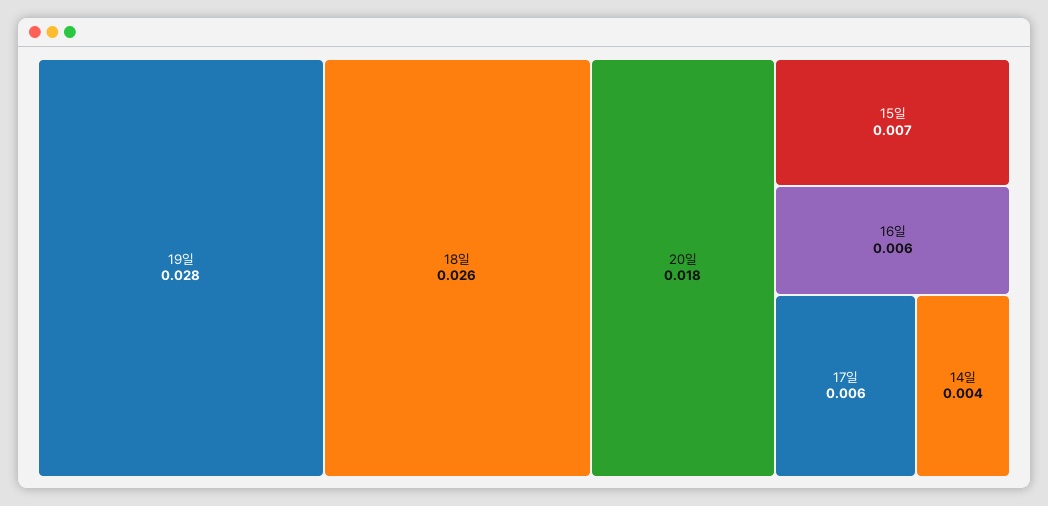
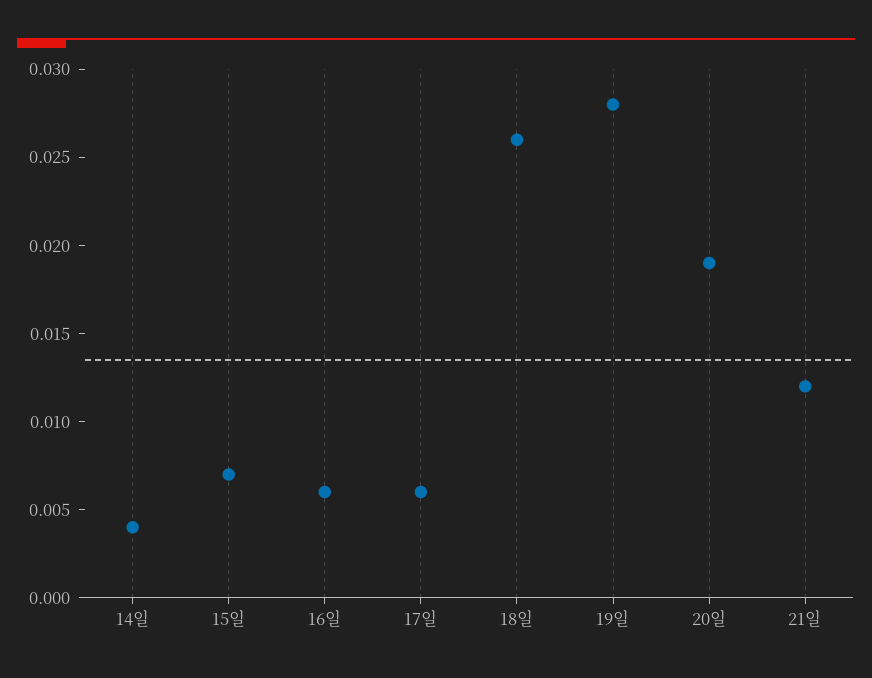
20일: 0.018 -> 0.019
21일: none -> 0.012

